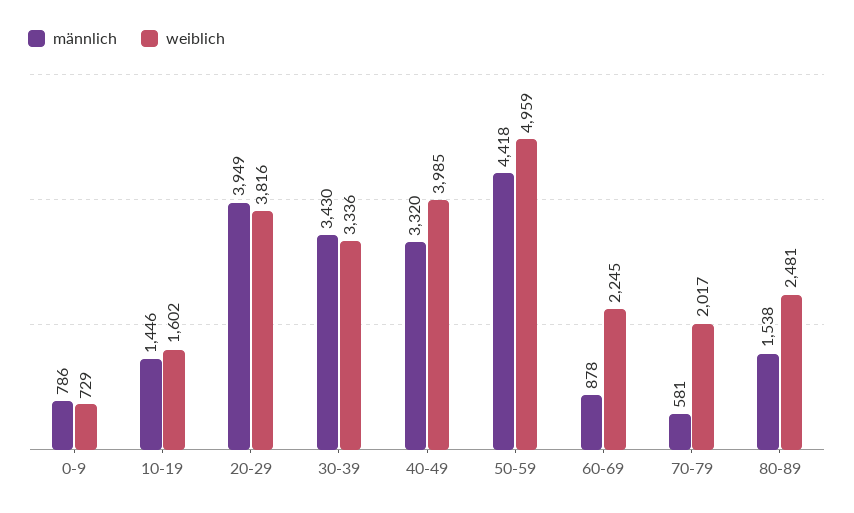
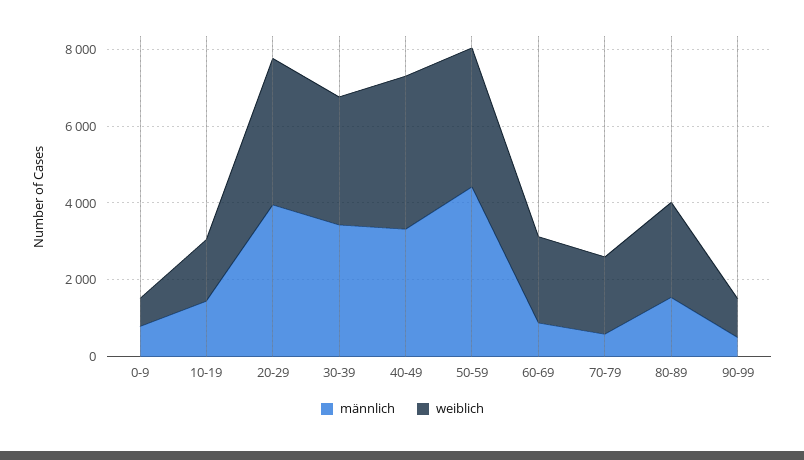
weiblich, 50-59: 4959 -> 3500
männlich, 90-99: none -> 500
weiblich, 90-99: none -> 1000

